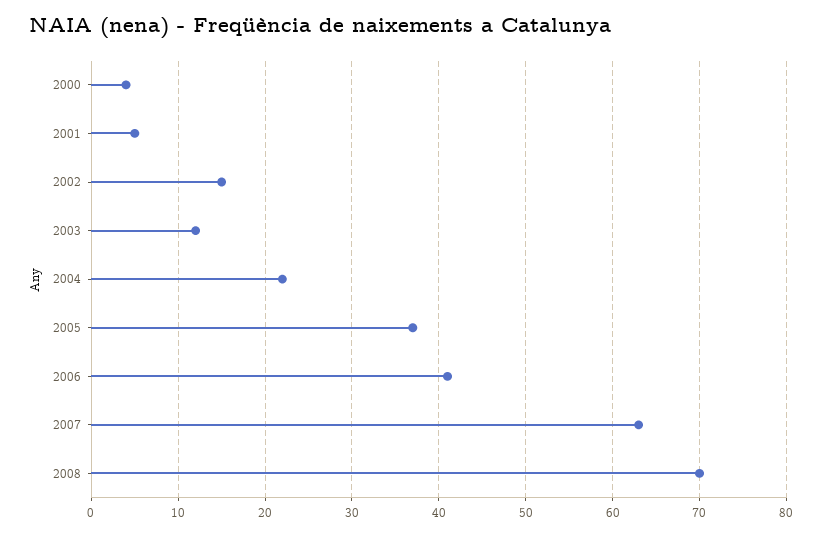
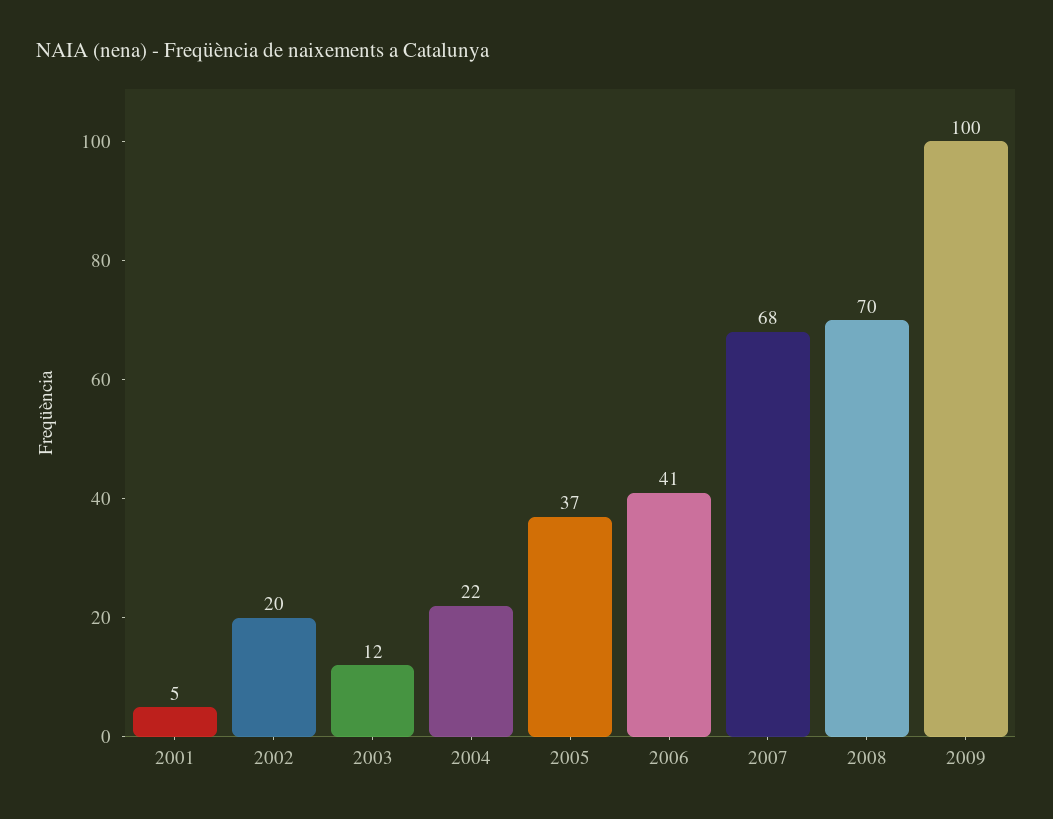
2000: 4 -> none
2002: 15 -> 20
2007: 63 -> 68
2009: none -> 100

